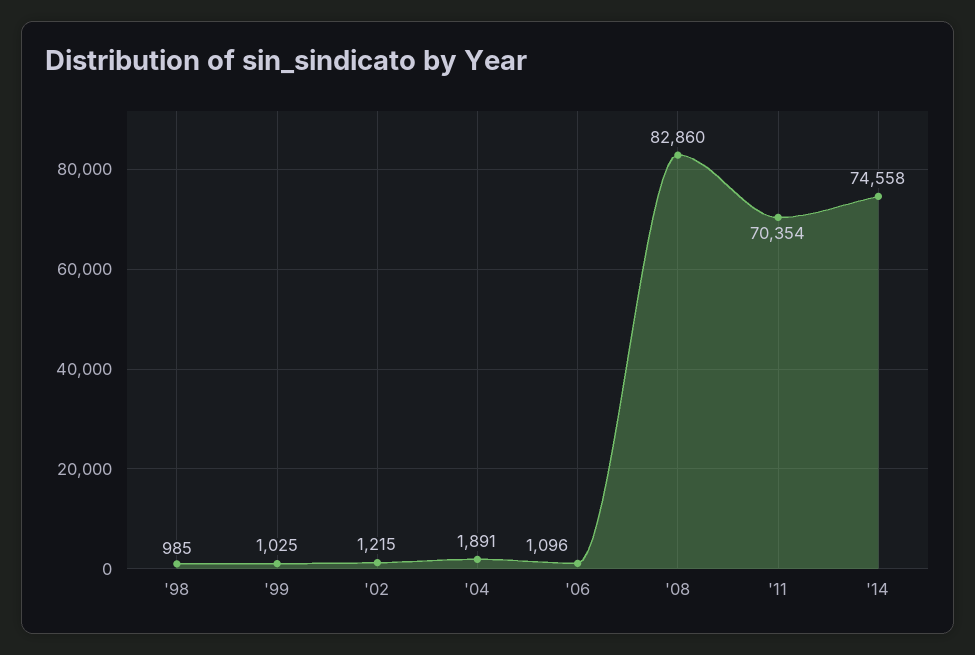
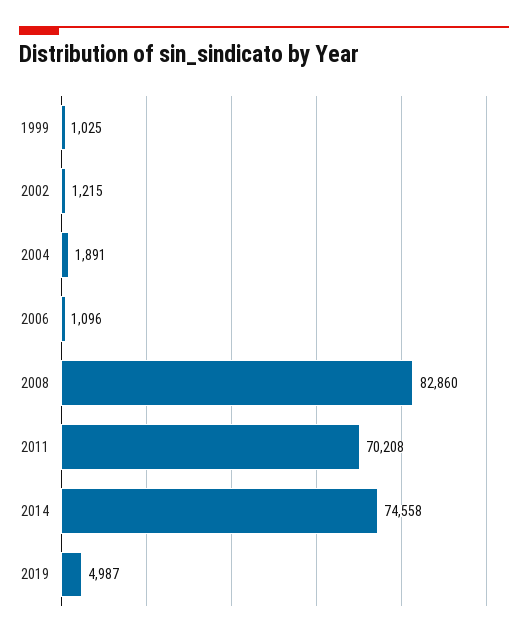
'98: 985 -> none
'11: 70354 -> 70208
2019: none -> 4987

